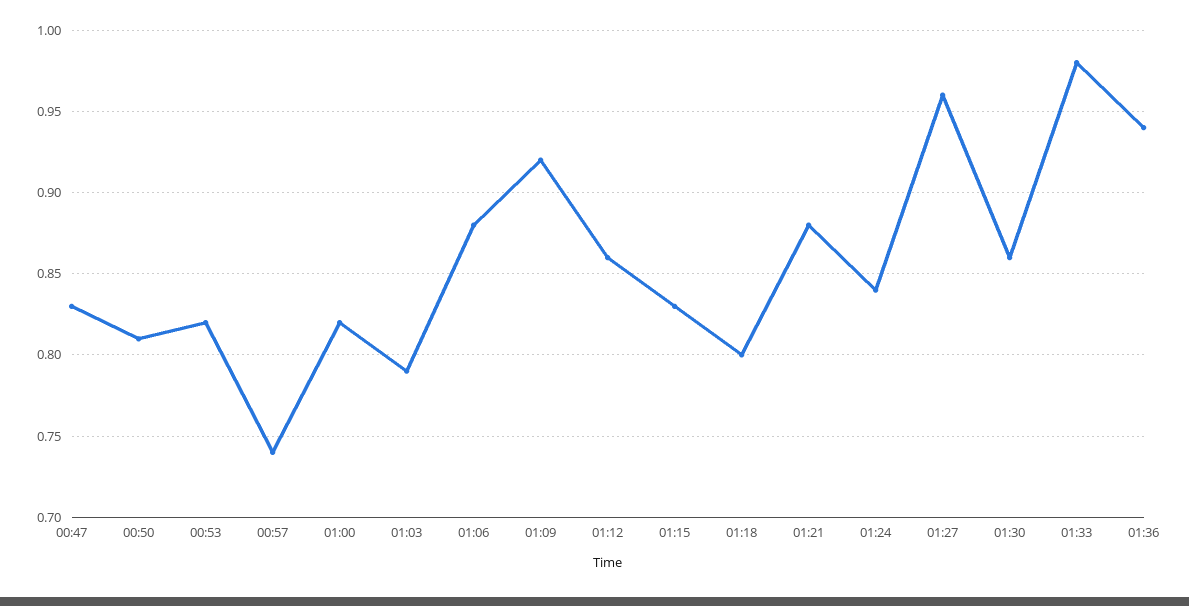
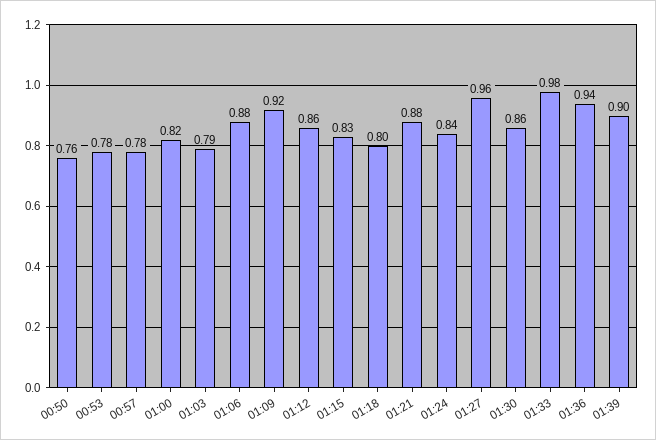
00:47: 0.83 -> none
00:50: 0.81 -> 0.76
00:53: 0.82 -> 0.78
00:57: 0.74 -> 0.78
01:39: none -> 0.9

